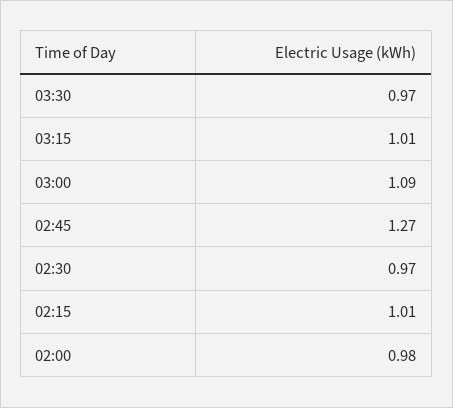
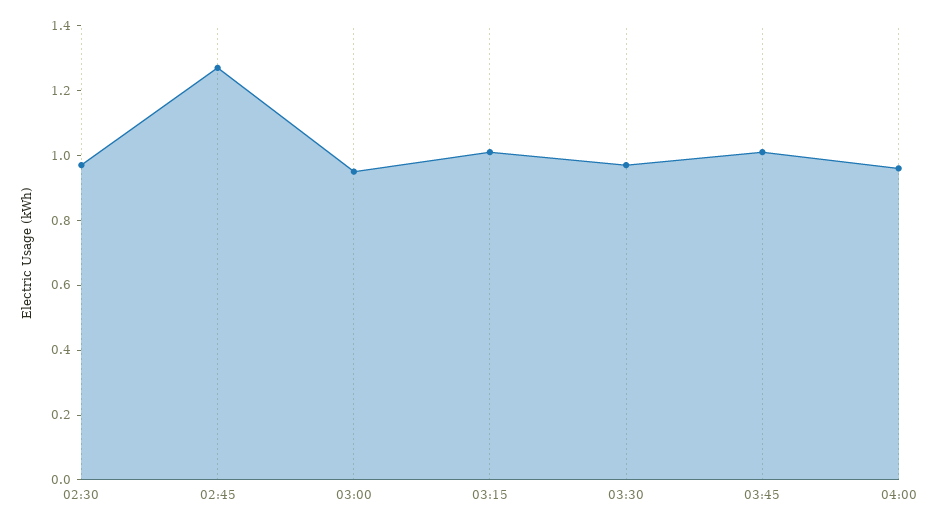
03:00: 1.09 -> 0.95
02:15: 1.01 -> none
02:00: 0.98 -> none
03:45: none -> 1
04:00: none -> 0.95

